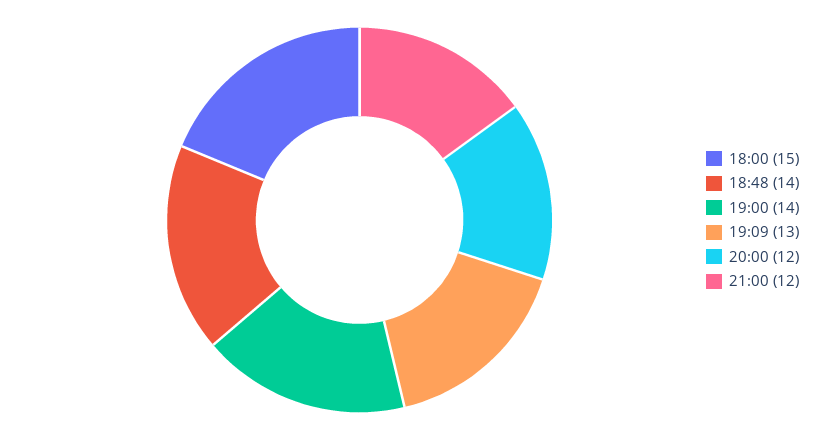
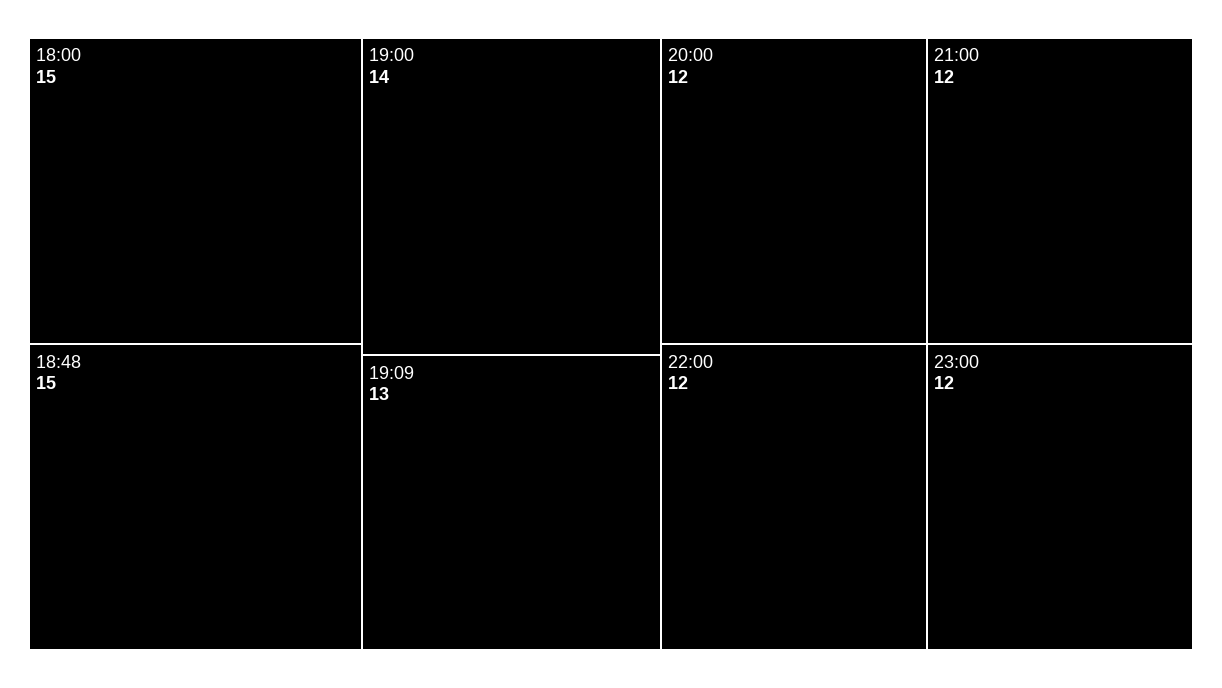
18:48: 14 -> 15
22:00: none -> 12
23:00: none -> 12

